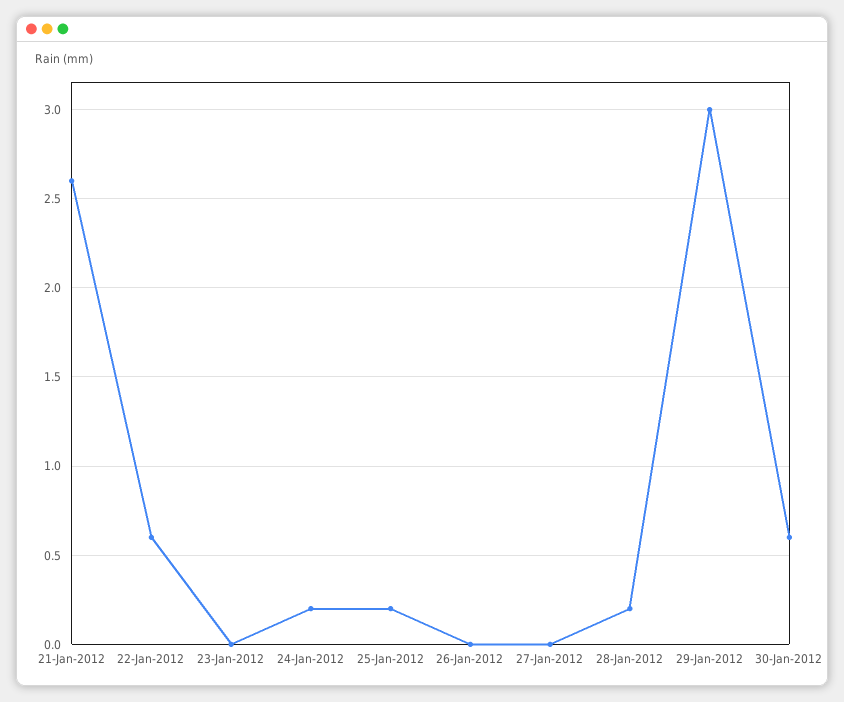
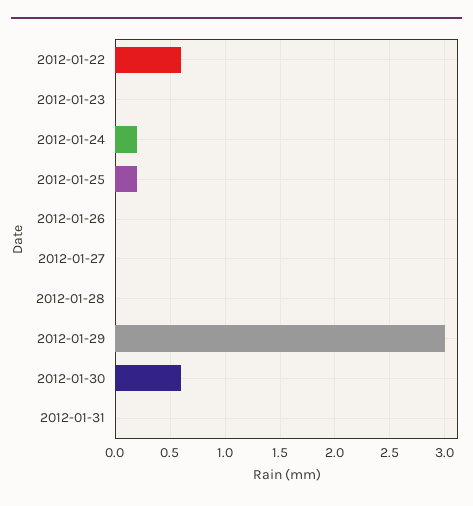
21-Jan-2012: 2.6 -> none
28-Jan-2012: 0.2 -> 0
2012-01-31: none -> 0

